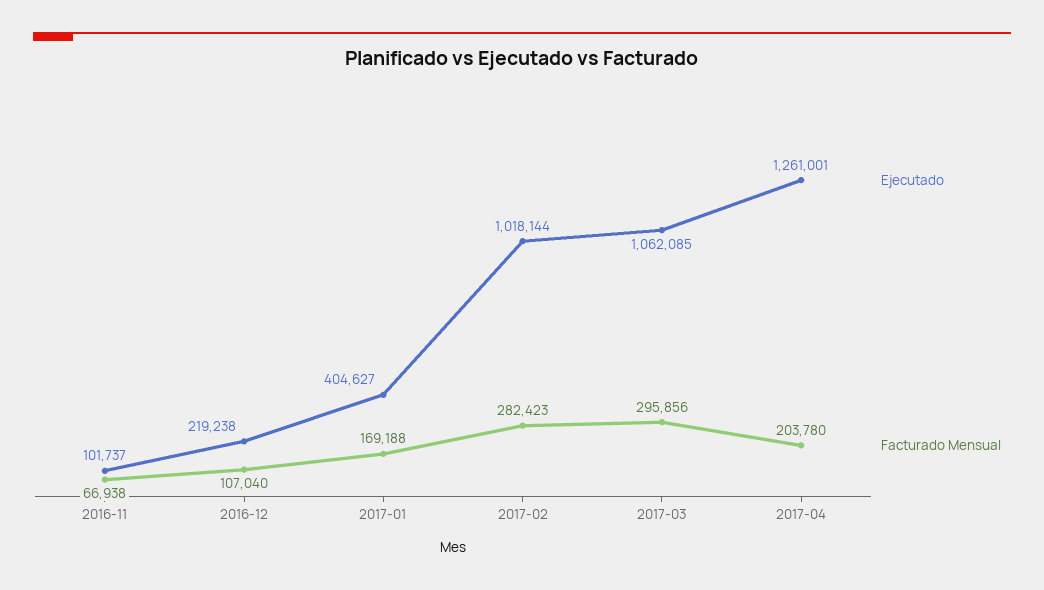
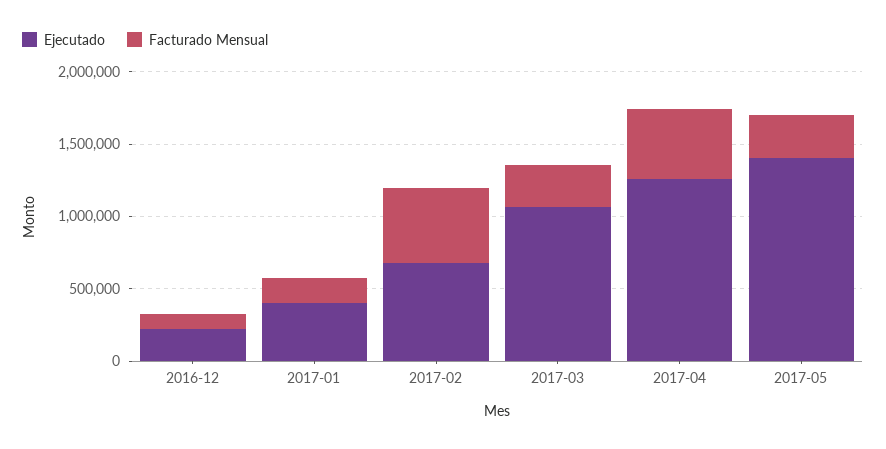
Ejecutado, 2016-11: 101737 -> none
Facturado Mensual, 2016-11: 66938 -> none
Ejecutado, 2017-02: 1018144 -> 700000
Facturado Mensual, 2017-02: 282423 -> 500000
Facturado Mensual, 2017-04: 203780 -> 500000
Ejecutado, 2017-05: none -> 1400000
Facturado Mensual, 2017-05: none -> 300000

